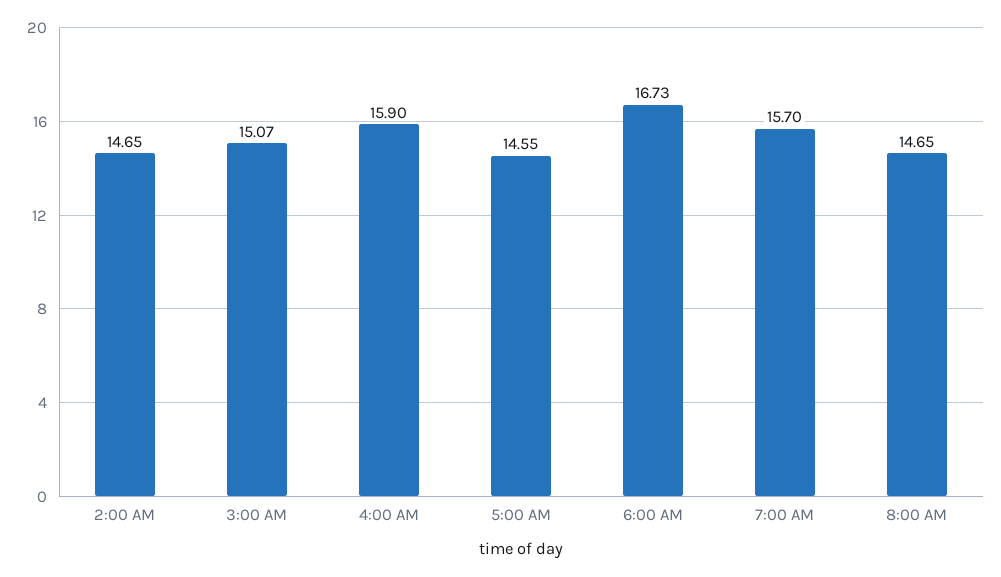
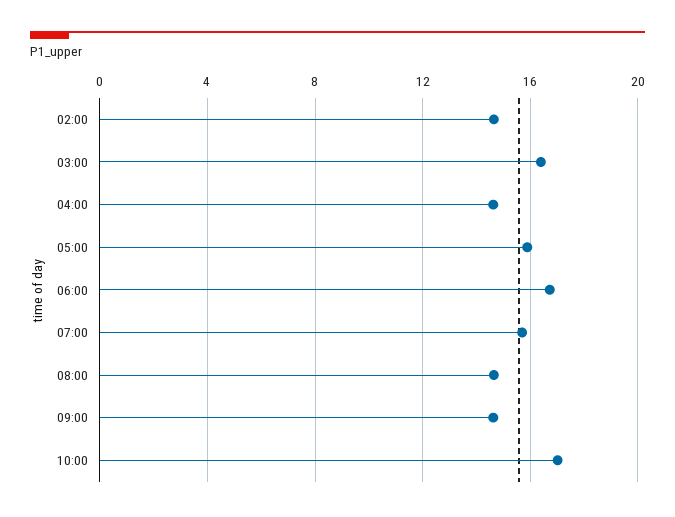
3:00 AM: 15.07 -> 16.5
4:00 AM: 15.9 -> 14.5
5:00 AM: 14.55 -> 16
09:00: none -> 14.5
10:00: none -> 17

